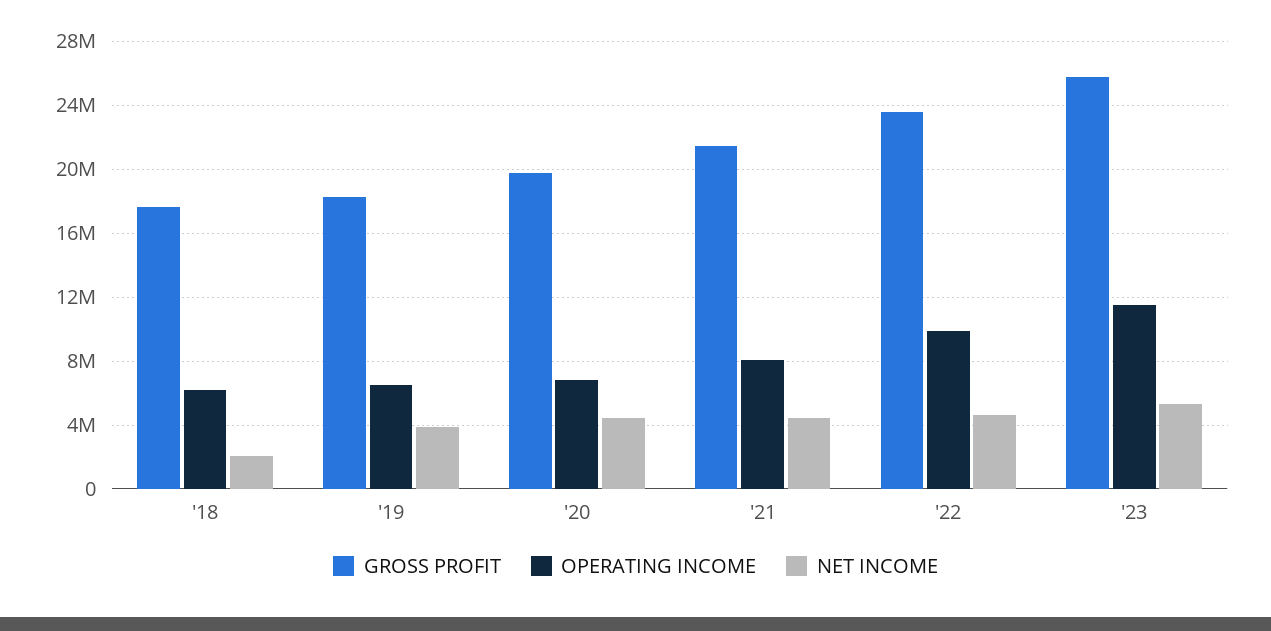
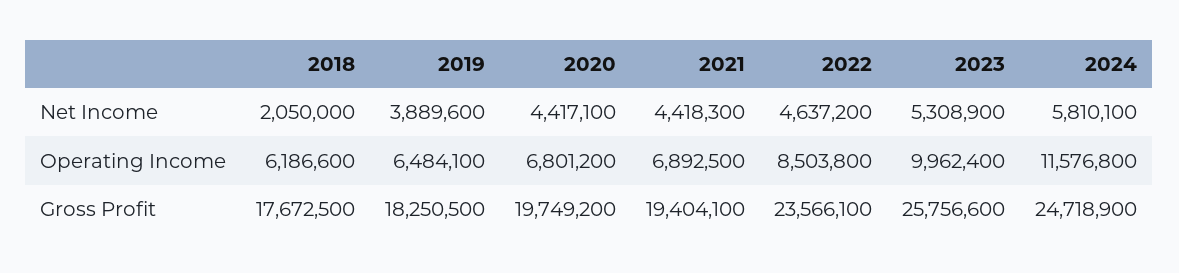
GROSS PROFIT, '21: 21500000 -> 19404100
OPERATING INCOME, '21: 8000000 -> 6892500
OPERATING INCOME, '22: 10000000 -> 8503800
OPERATING INCOME, '23: 11500000 -> 9962400
NET INCOME, 2024: none -> 5810100
OPERATING INCOME, 2024: none -> 11576800
GROSS PROFIT, 2024: none -> 24718900

